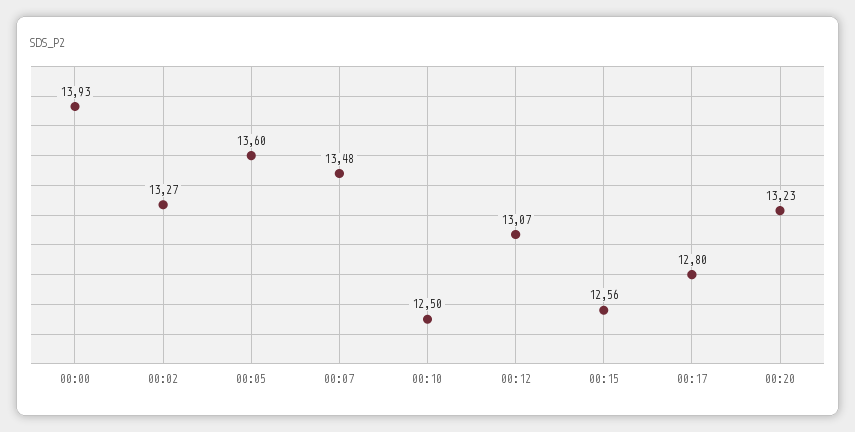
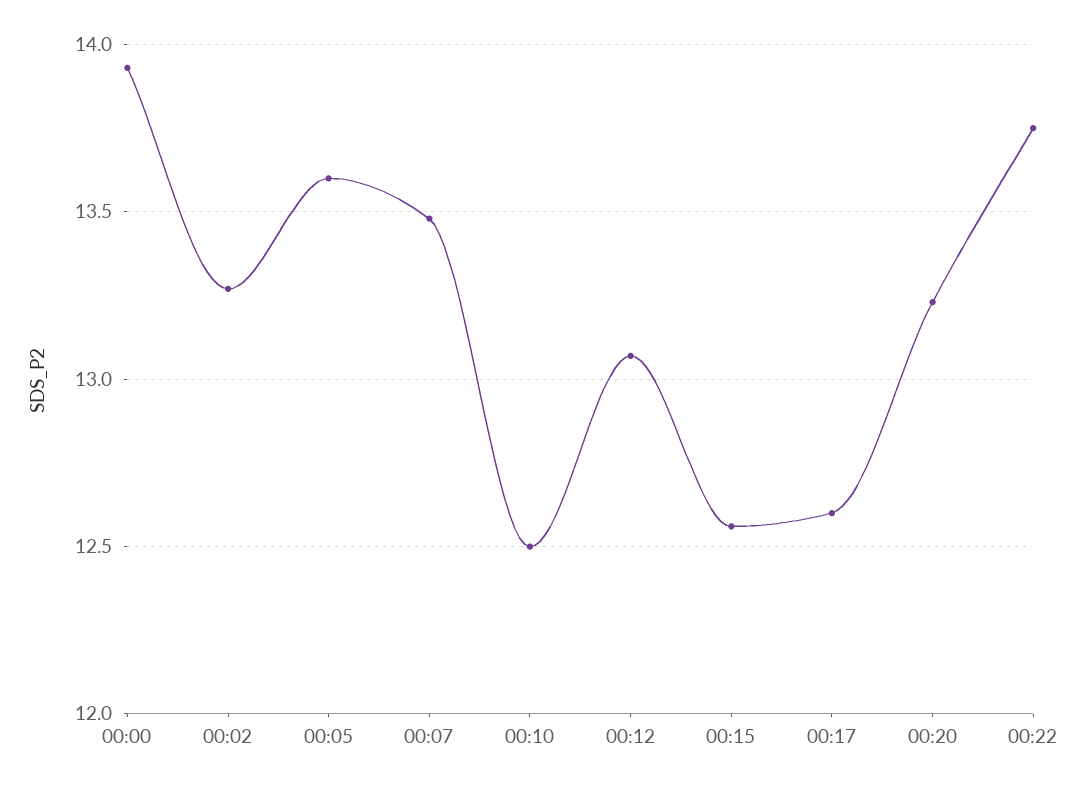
00:17: 12.8 -> 12.6
00:22: none -> 13.75

